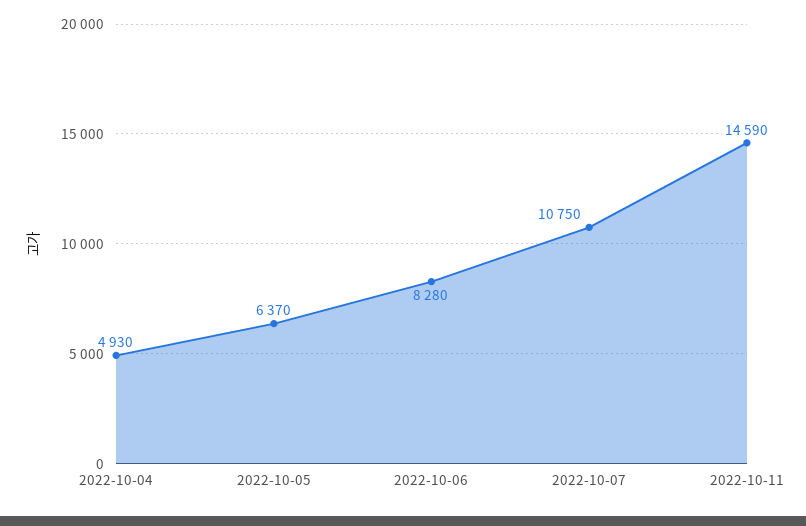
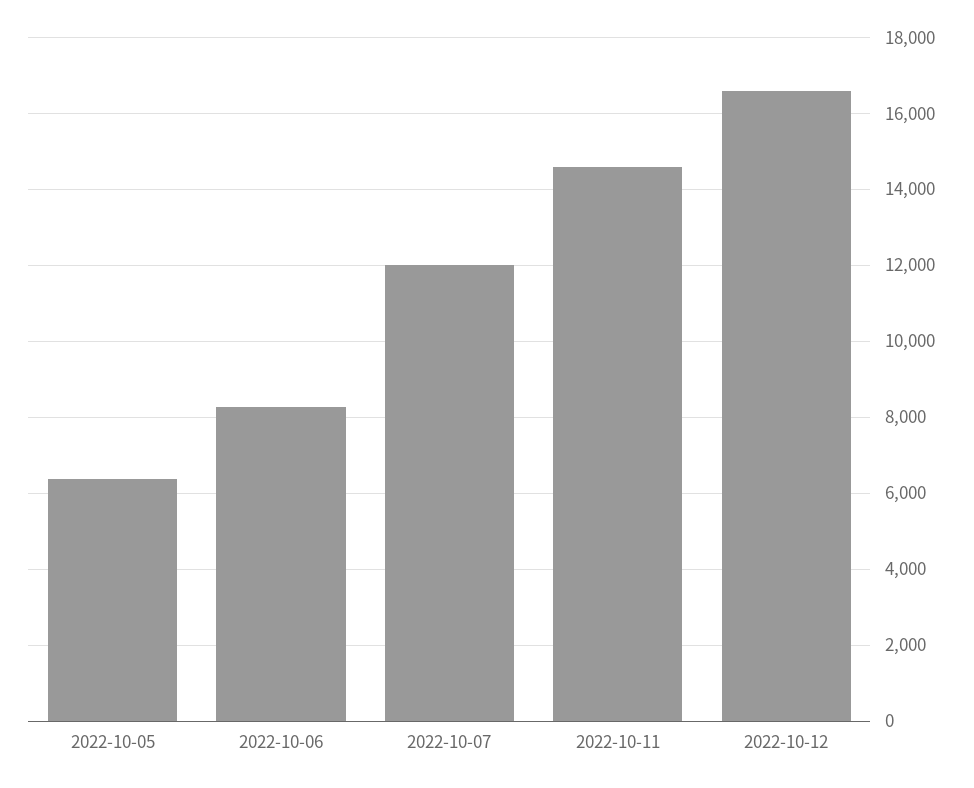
2022-10-04: 4930 -> none
2022-10-07: 10750 -> 12000
2022-10-12: none -> 16600

